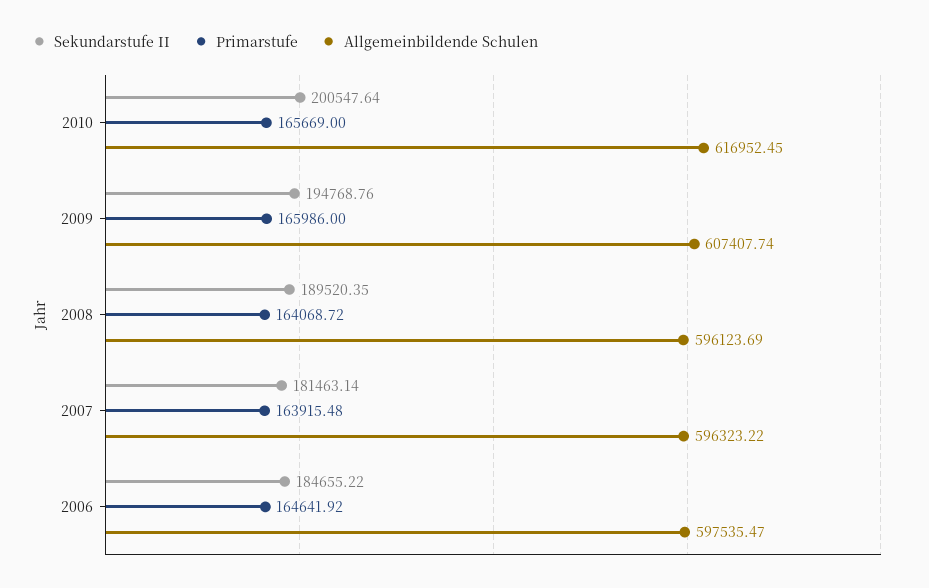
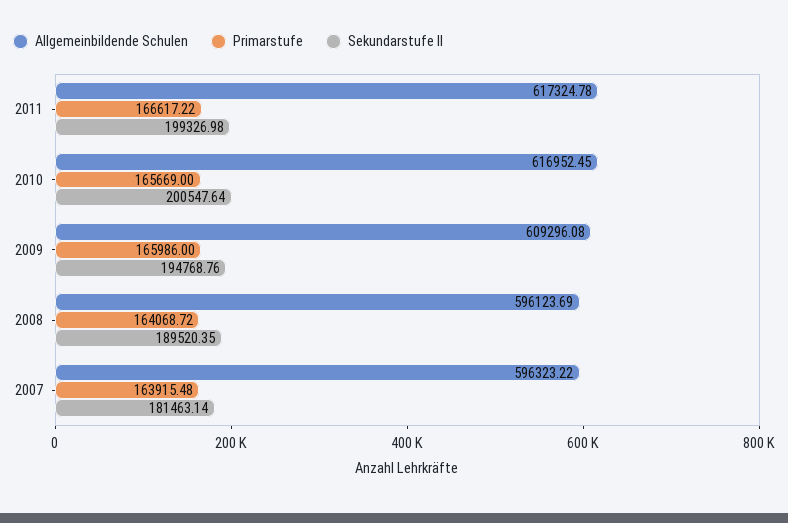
Allgemeinbildende Schulen, 2009: 607407.74 -> 609296.08
Sekundarstufe II, 2006: 184655.22 -> none
Primarstufe, 2006: 164641.92 -> none
Allgemeinbildende Schulen, 2006: 597535.47 -> none
Allgemeinbildende Schulen, 2011: none -> 617324.78
Primarstufe, 2011: none -> 166617.22
Sekundarstufe II, 2011: none -> 199326.98

